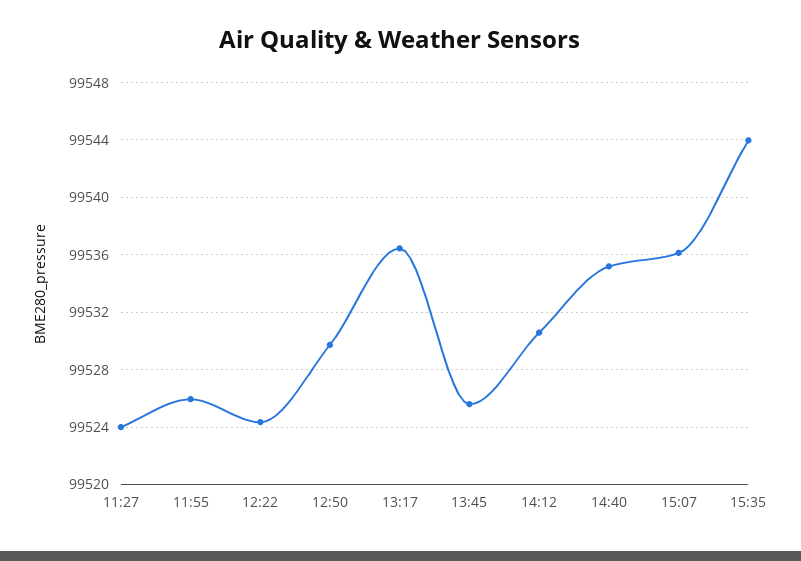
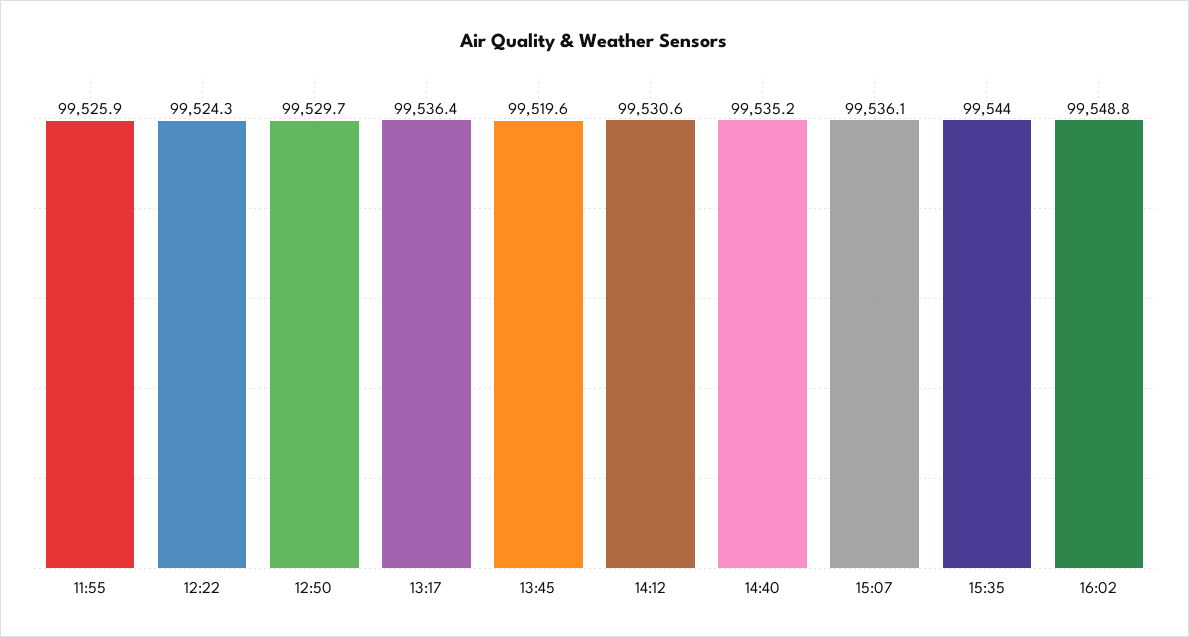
11:27: 99524 -> none
13:45: 99525.5 -> 99519.6
16:02: none -> 99548.8

